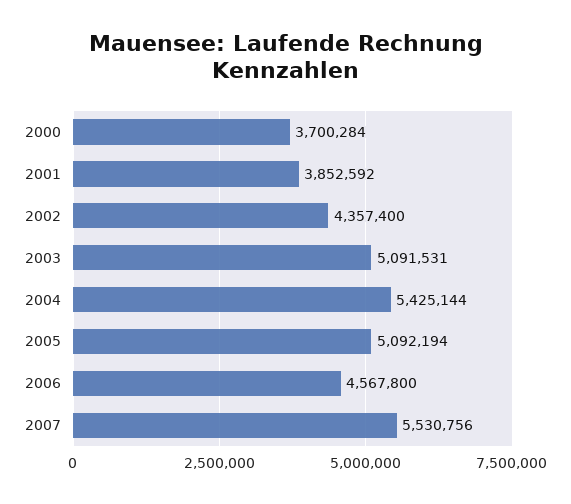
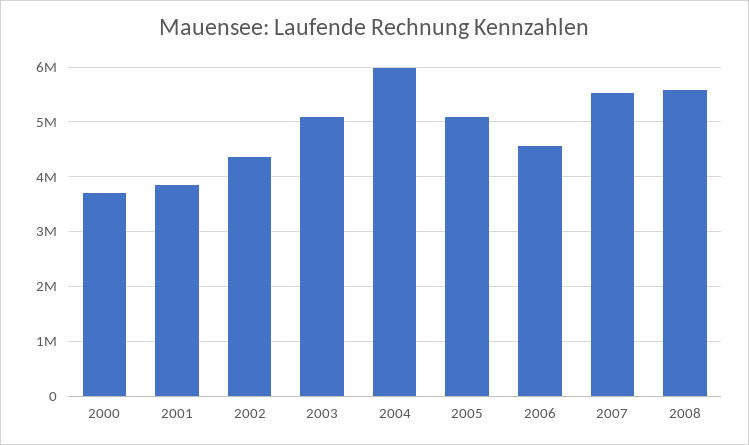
2004: 5425144 -> 6000000
2008: none -> 5600000

